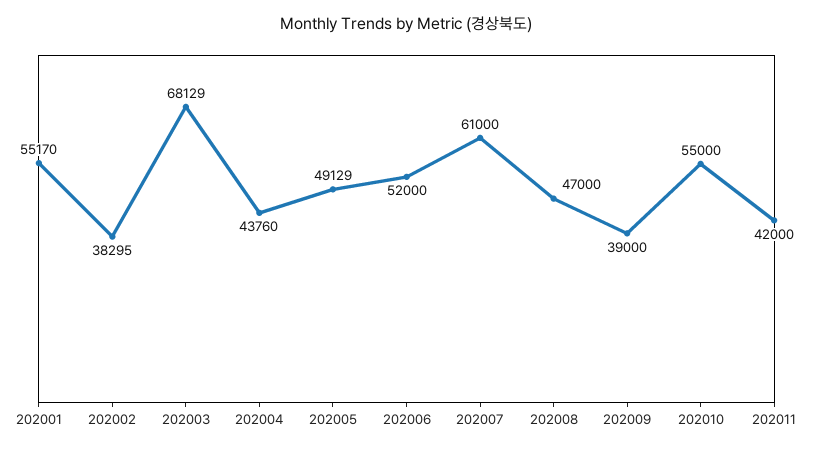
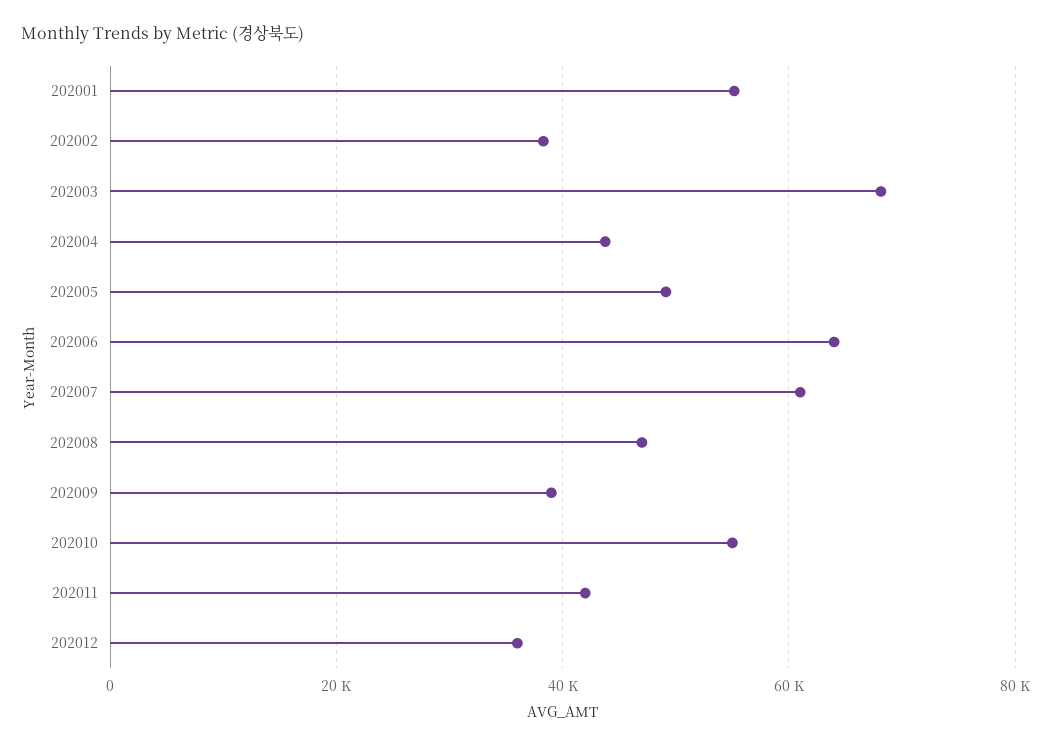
202006: 52000 -> 64000
202012: none -> 36000

